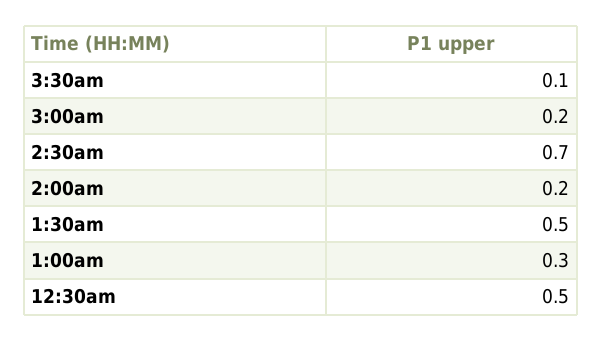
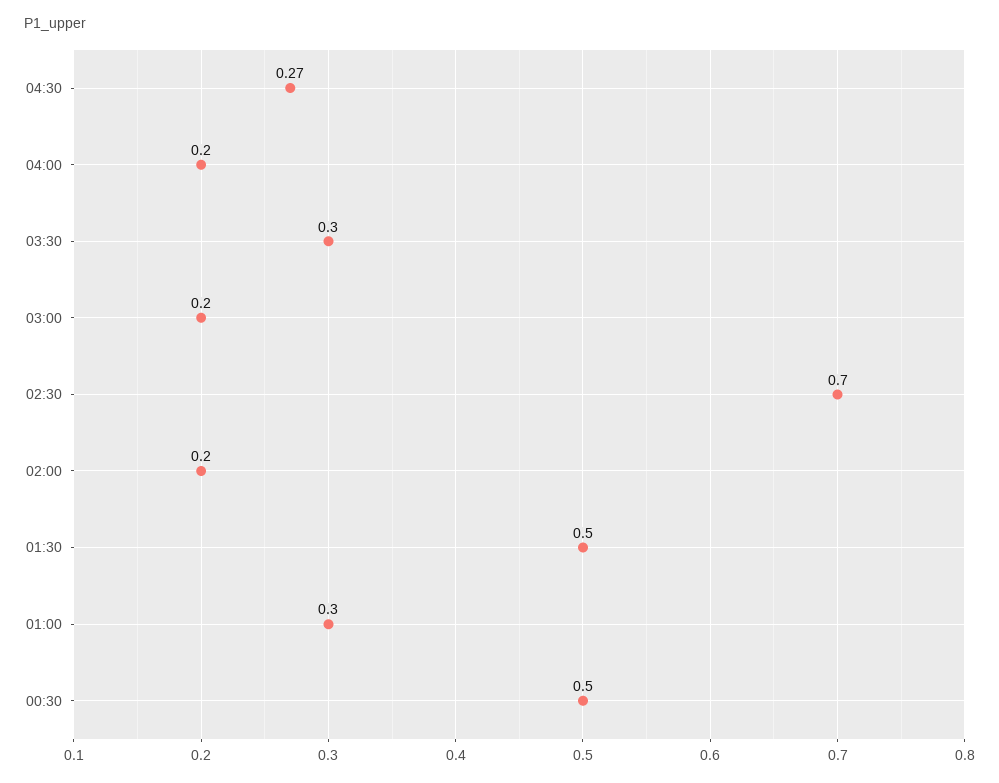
3:30am: 0.1 -> 0.3
04:30: none -> 0.27
04:00: none -> 0.2

